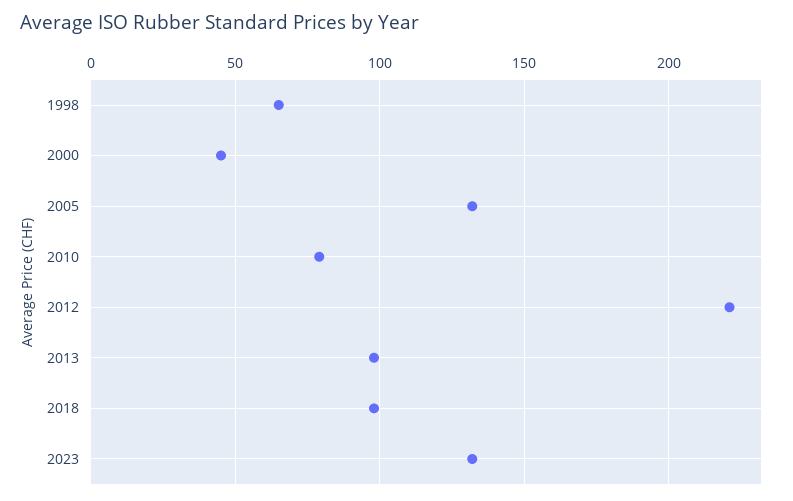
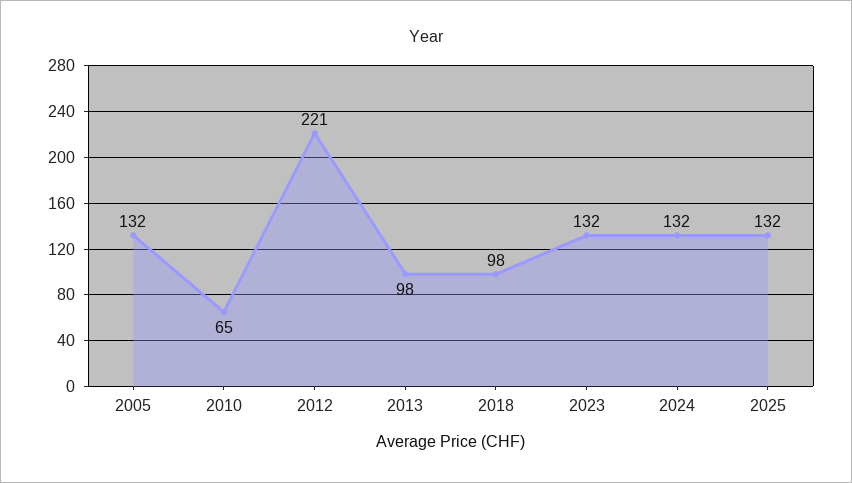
1998: 65 -> none
2000: 45 -> none
2010: 80 -> 65
2024: none -> 132
2025: none -> 132

